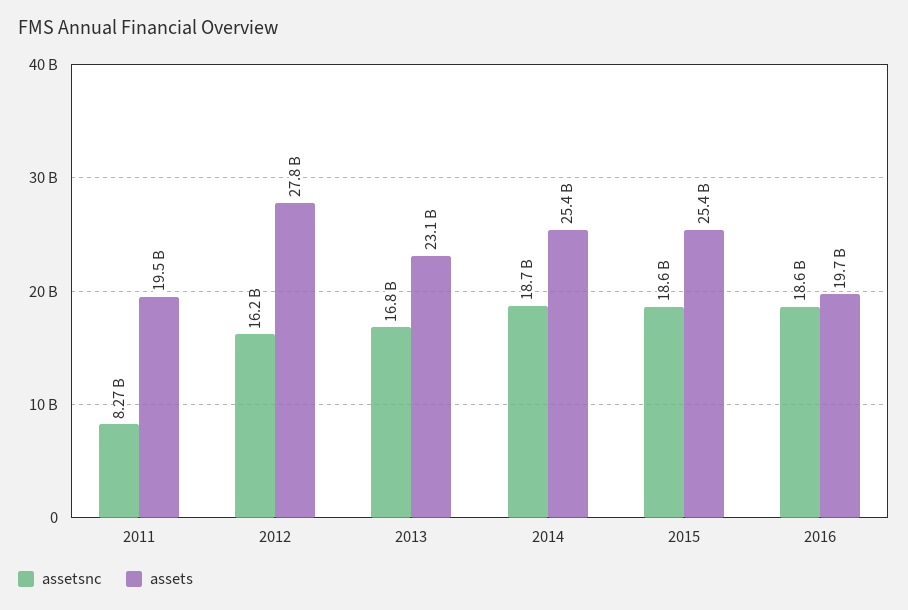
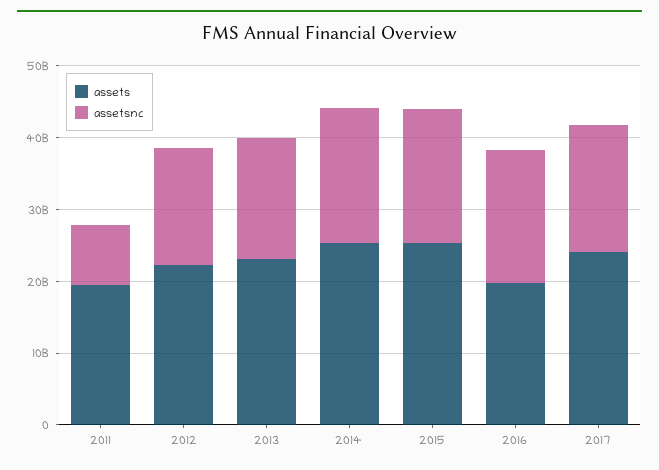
assets, 2012: 27800000000 -> 22000000000
assets, 2017: none -> 24000000000
assetsnc, 2017: none -> 18000000000

